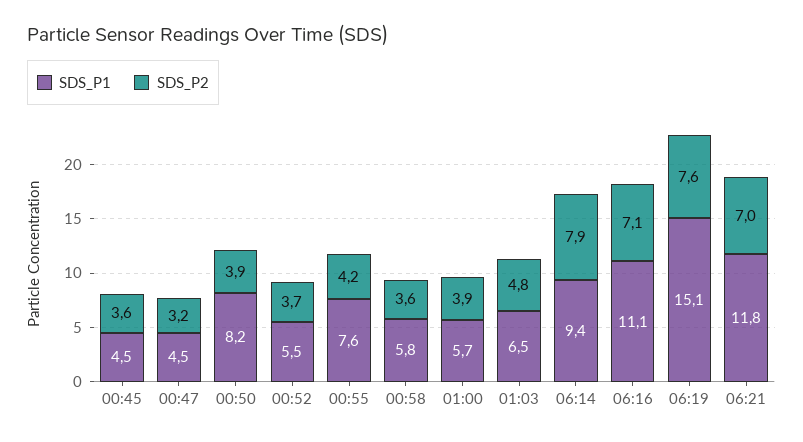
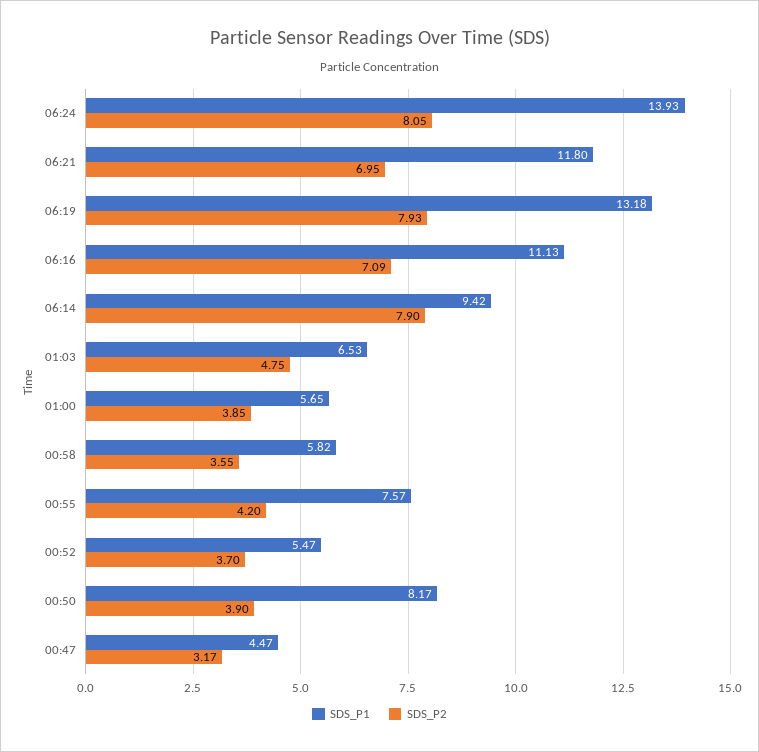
SDS_P1, 00:45: 4.5 -> none
SDS_P2, 00:45: 3.6 -> none
SDS_P1, 06:19: 15.1 -> 13.18
SDS_P2, 06:19: 7.6 -> 7.93
SDS_P1, 06:24: none -> 13.93
SDS_P2, 06:24: none -> 8.05

